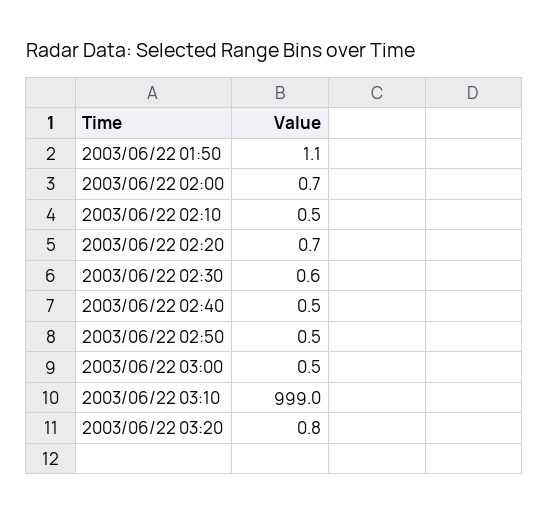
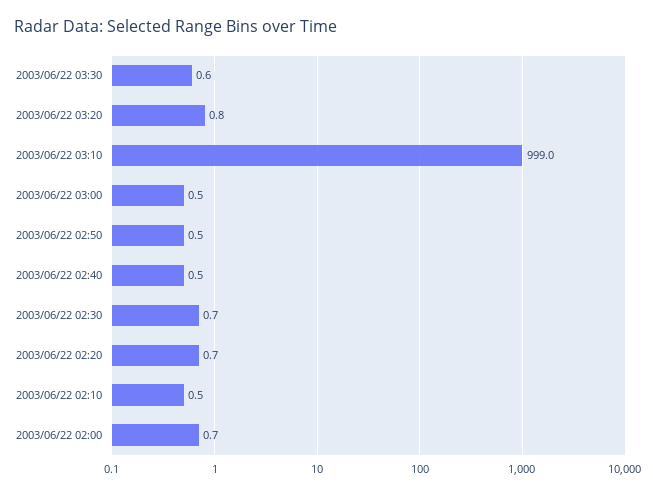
2003/06/22 01:50: 1.1 -> none
2003/06/22 02:30: 0.6 -> 0.7
2003/06/22 03:30: none -> 0.6

